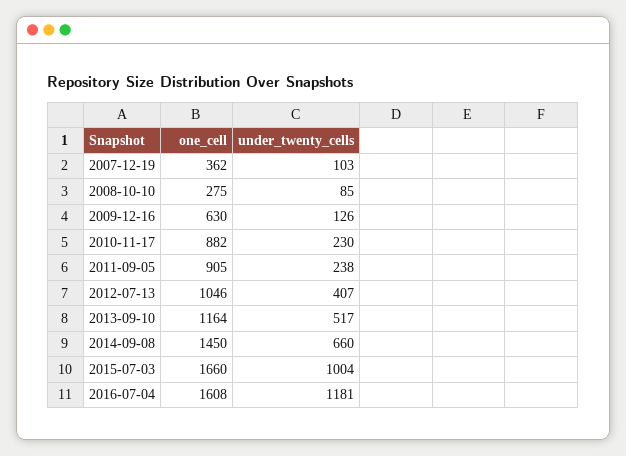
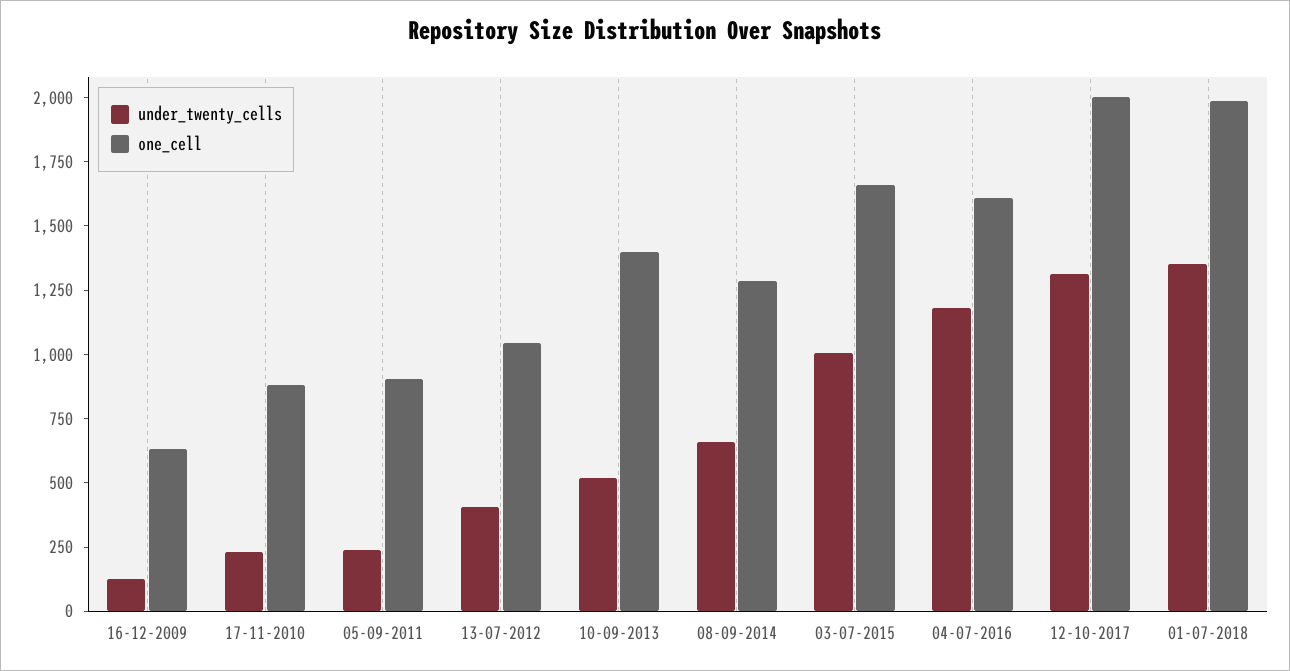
one_cell, 2007-12-19: 362 -> none
under_twenty_cells, 2007-12-19: 103 -> none
one_cell, 2008-10-10: 275 -> none
under_twenty_cells, 2008-10-10: 85 -> none
one_cell, 2013-09-10: 1164 -> 1400
one_cell, 2014-09-08: 1450 -> 1300
under_twenty_cells, 12-10-2017: none -> 1300
one_cell, 12-10-2017: none -> 2000
under_twenty_cells, 01-07-2018: none -> 1350
one_cell, 01-07-2018: none -> 2000

